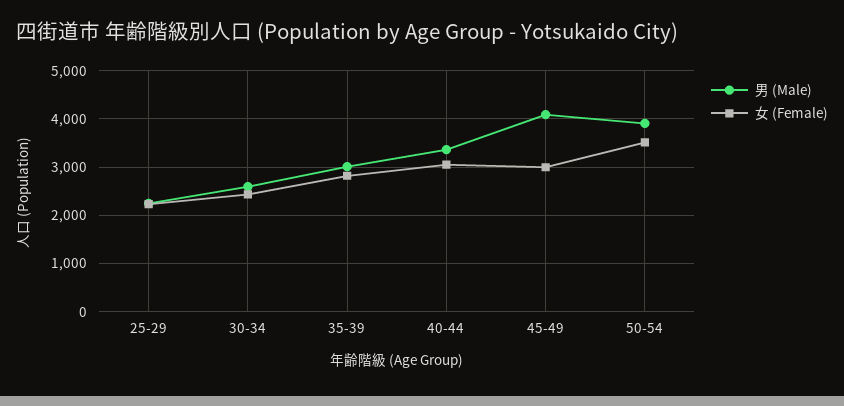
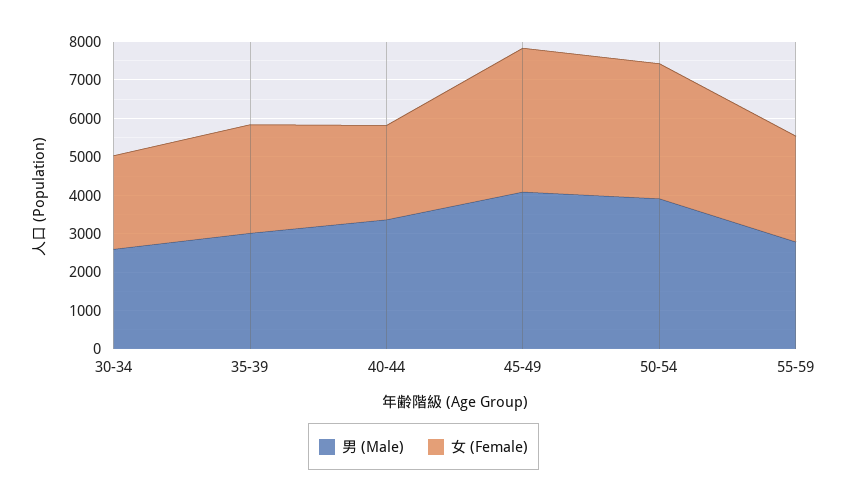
男 (Male), 25-29: 2200 -> none
女 (Female), 25-29: 2200 -> none
女 (Female), 40-44: 3000 -> 2500
女 (Female), 45-49: 3000 -> 3750
男 (Male), 55-59: none -> 2750
女 (Female), 55-59: none -> 2750

